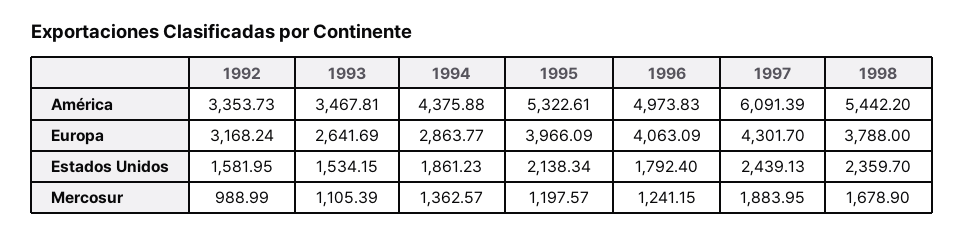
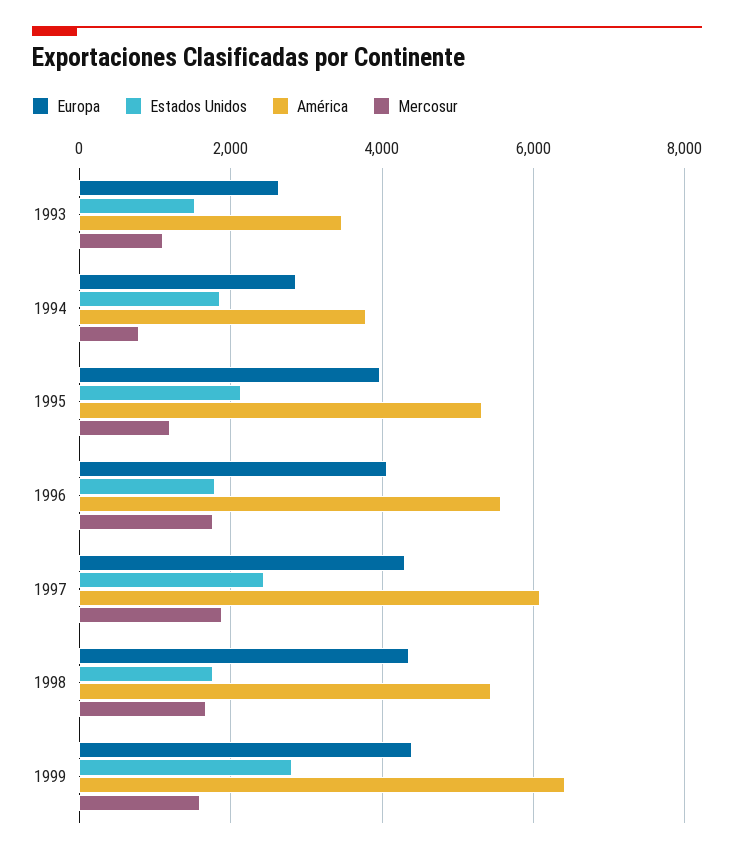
América, 1992: 3353.73 -> none
América, 1994: 4375.88 -> 3800
América, 1996: 4973.83 -> 5600
Europa, 1992: 3168.24 -> none
Europa, 1998: 3788 -> 4400
Estados Unidos, 1992: 1581.95 -> none
Estados Unidos, 1998: 2359.7 -> 1800
Mercosur, 1992: 988.99 -> none
Mercosur, 1994: 1362.57 -> 800
Mercosur, 1996: 1241.15 -> 1800
Europa, 1999: none -> 4400
Estados Unidos, 1999: none -> 2800
América, 1999: none -> 6400
Mercosur, 1999: none -> 1600

